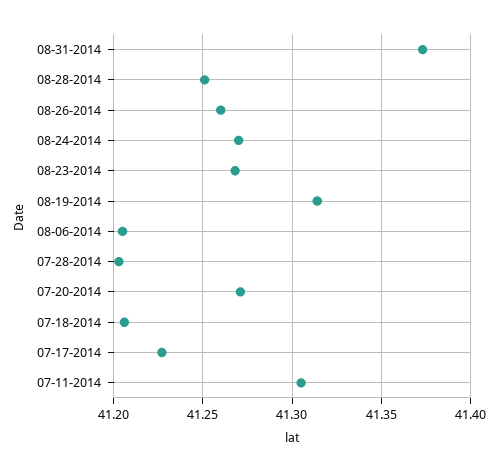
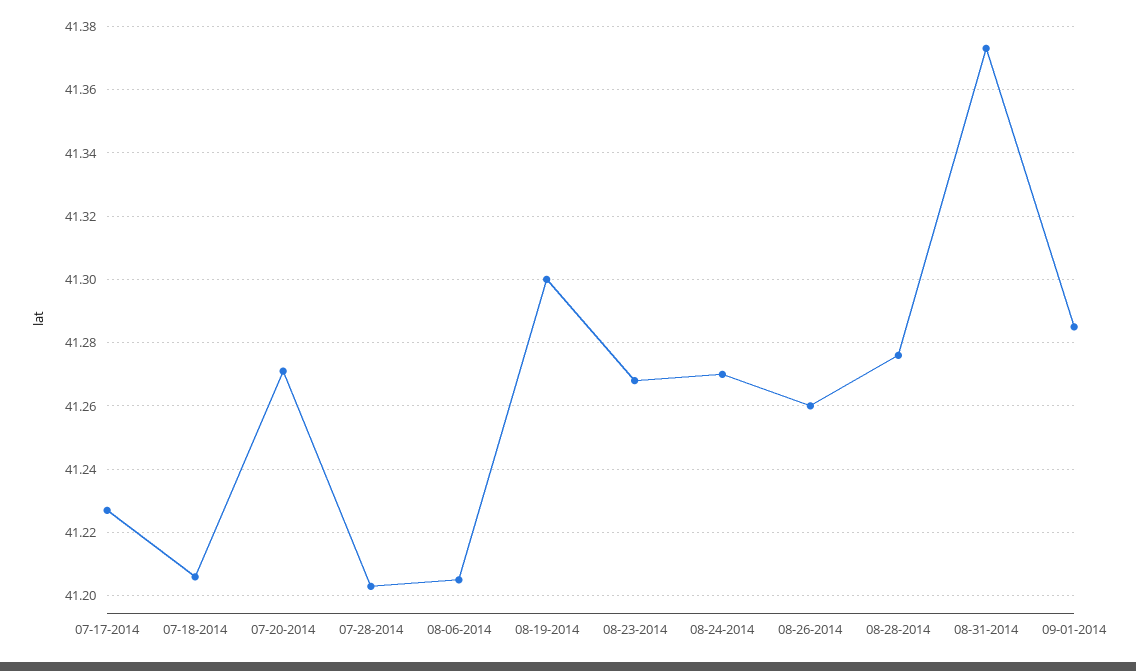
08-28-2014: 41.25 -> 41.275
08-19-2014: 41.315 -> 41.3
07-11-2014: 41.305 -> none
09-01-2014: none -> 41.285

